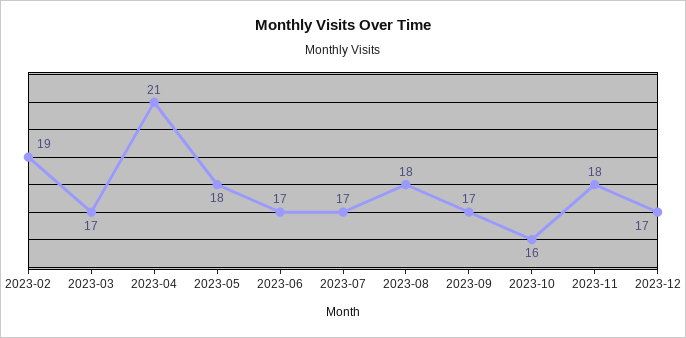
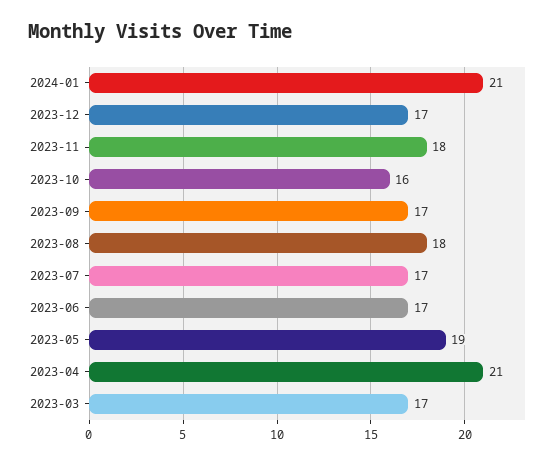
2023-02: 19 -> none
2023-05: 18 -> 19
2024-01: none -> 21

